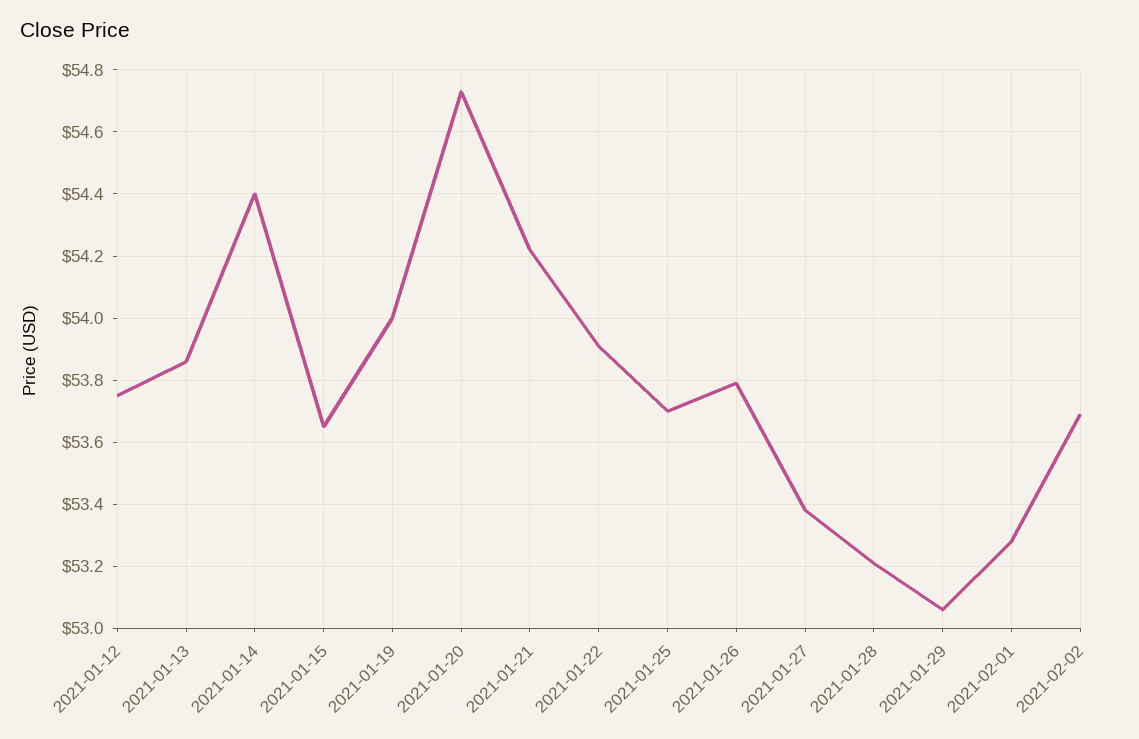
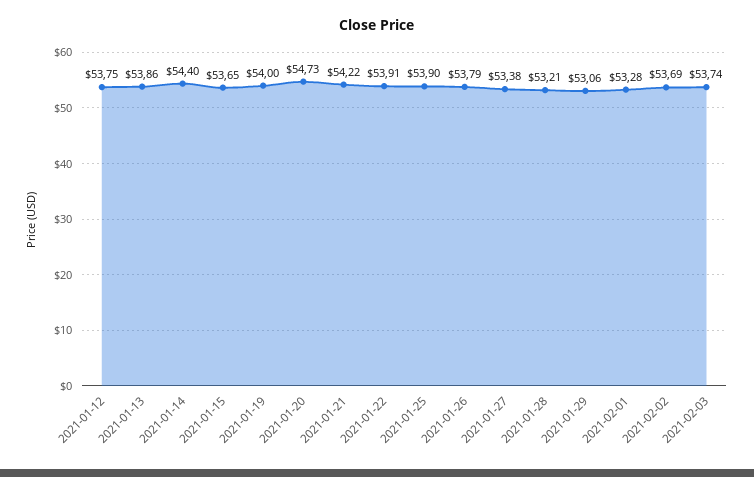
2021-01-25: 53.7 -> 53.9
2021-02-03: none -> 53.74

